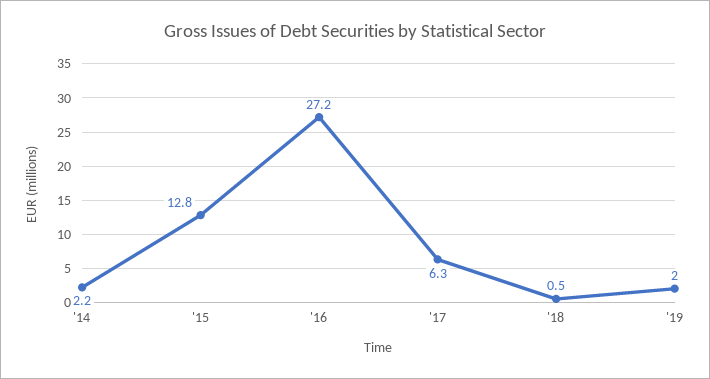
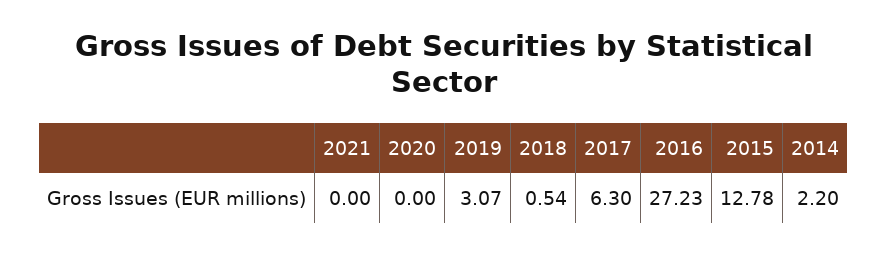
'19: 2 -> 3.07
2021: none -> 0
2020: none -> 0

